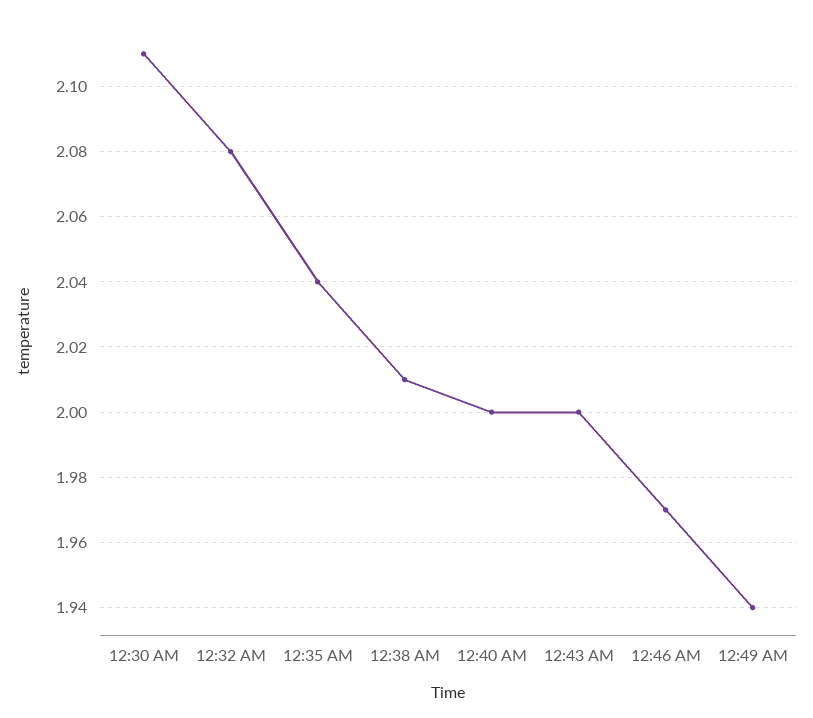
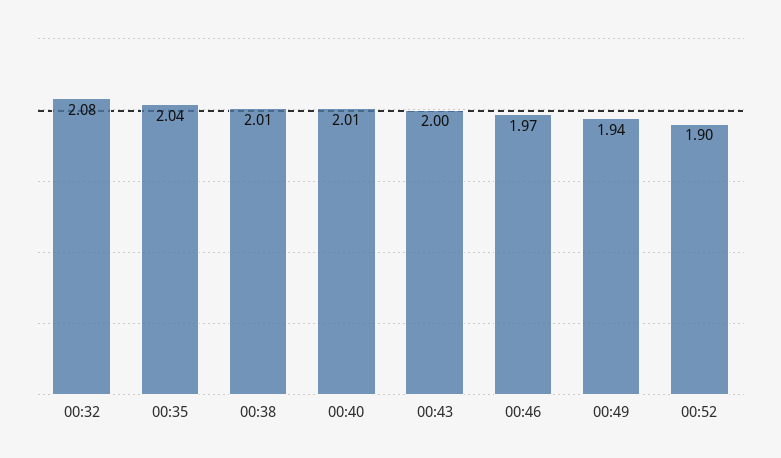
12:30 AM: 2.11 -> none
12:40 AM: 2 -> 2.01
00:52: none -> 1.9

